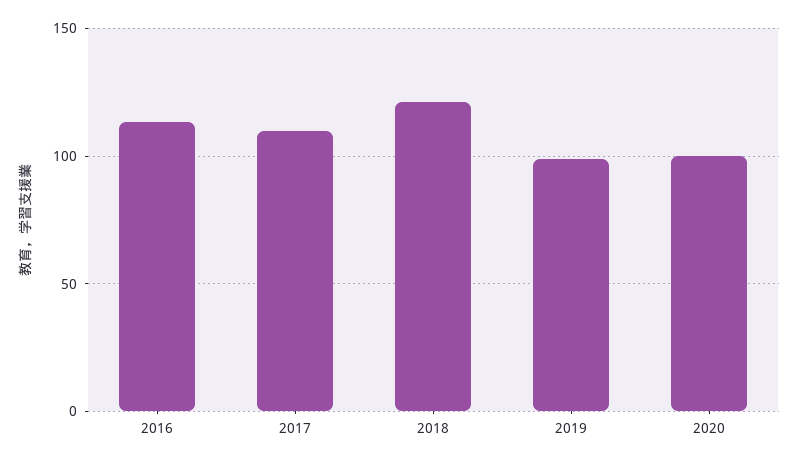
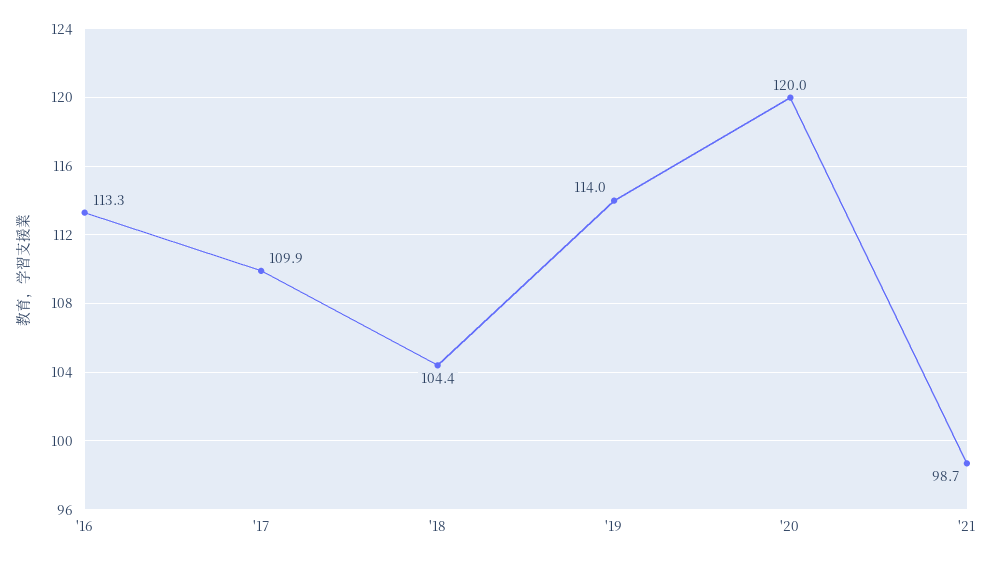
2018: 120 -> 104.4
2019: 100 -> 114
2020: 100 -> 120
'21: none -> 98.7

